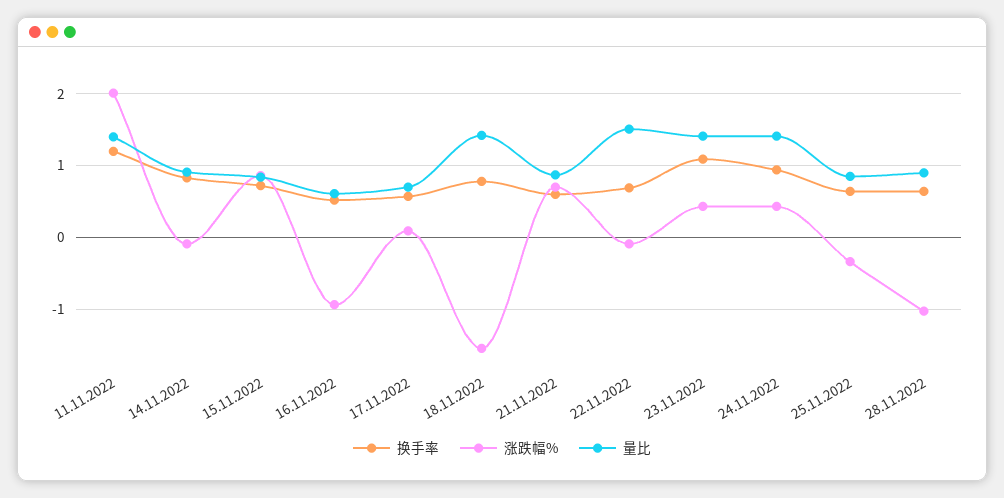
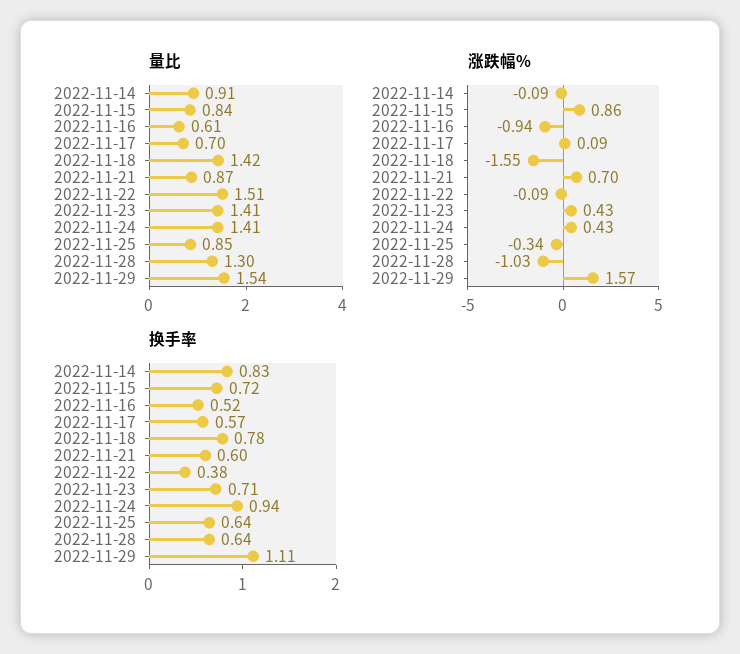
换手率, 11.11.2022: 1.2 -> none
涨跌幅%, 11.11.2022: 2 -> none
量比, 11.11.2022: 1.4 -> none
换手率, 22.11.2022: 0.7 -> 0.38
换手率, 23.11.2022: 1.1 -> 0.71
量比, 28.11.2022: 0.9 -> 1.3
量比, 2022-11-29: none -> 1.54
涨跌幅%, 2022-11-29: none -> 1.57
换手率, 2022-11-29: none -> 1.11

